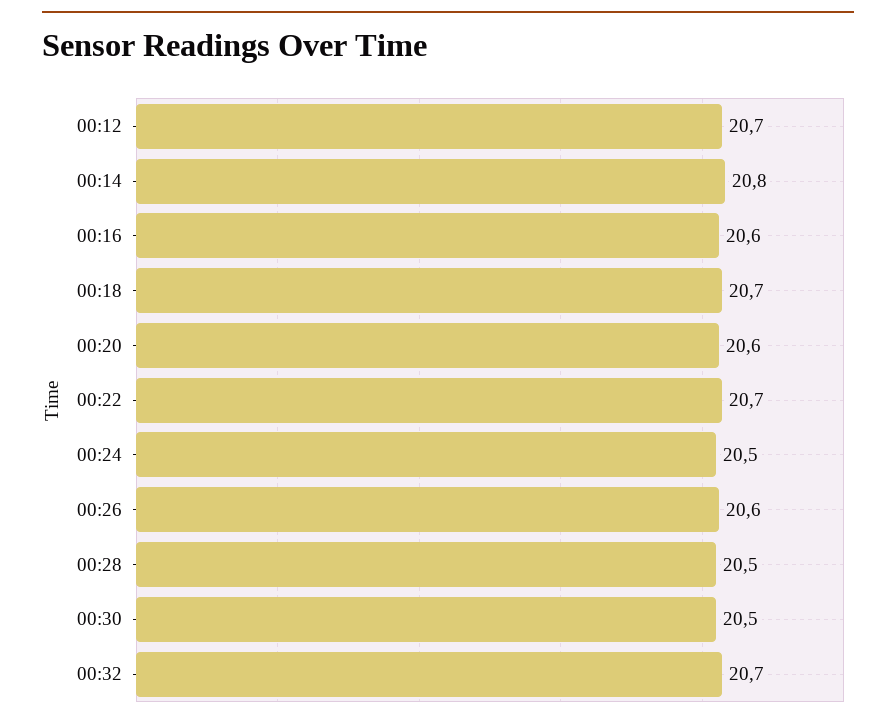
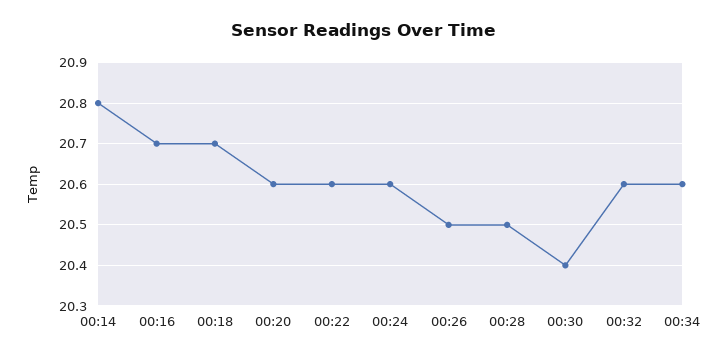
00:12: 20.7 -> none
00:16: 20.6 -> 20.7
00:22: 20.7 -> 20.6
00:24: 20.5 -> 20.6
00:26: 20.6 -> 20.5
00:30: 20.5 -> 20.4
00:32: 20.7 -> 20.6
00:34: none -> 20.6

